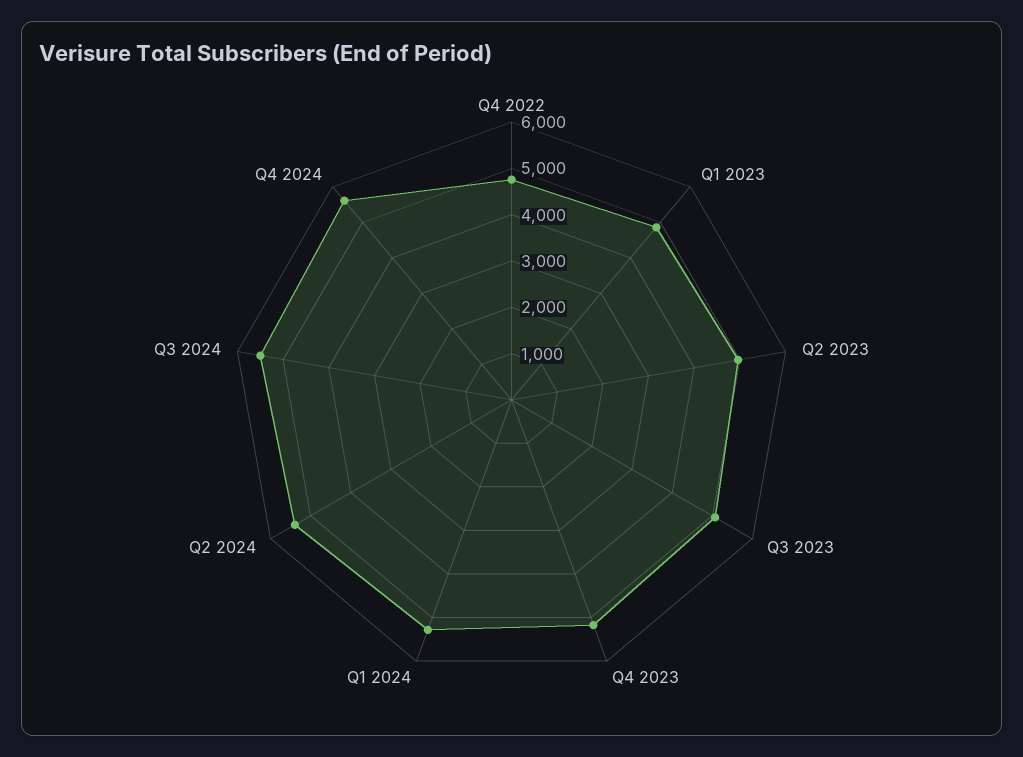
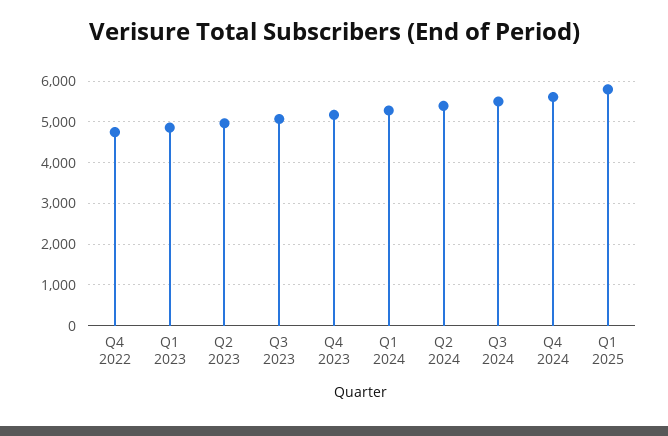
Q1 2025: none -> 5800

